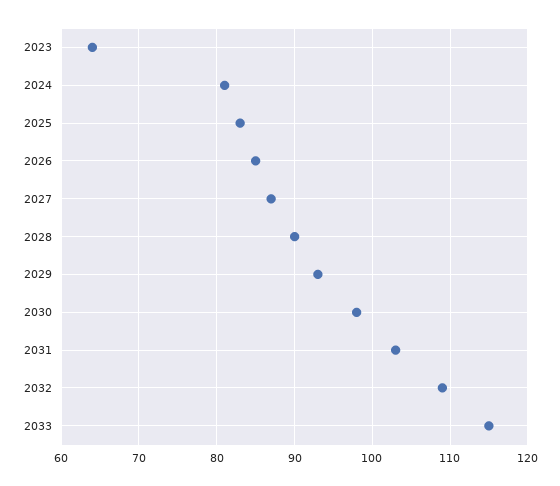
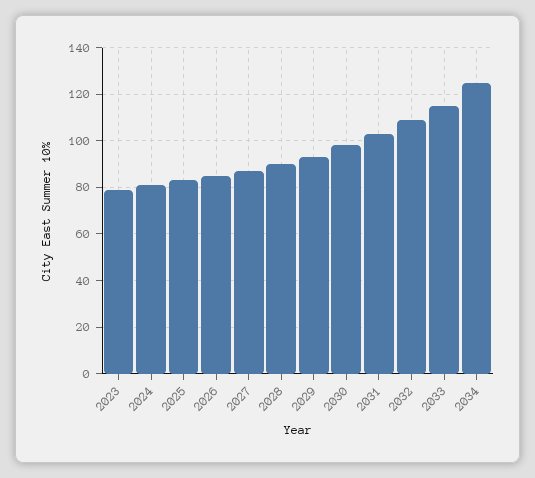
2023: 64 -> 80
2034: none -> 125

